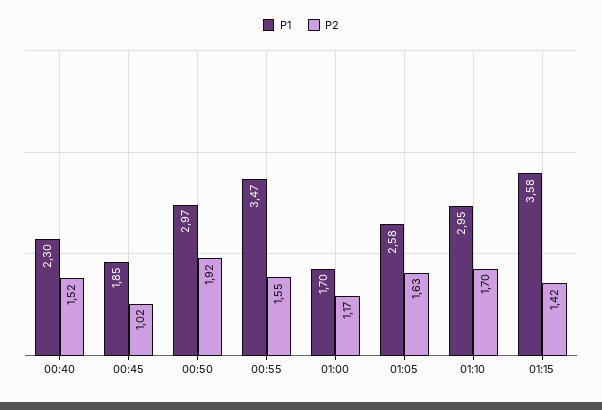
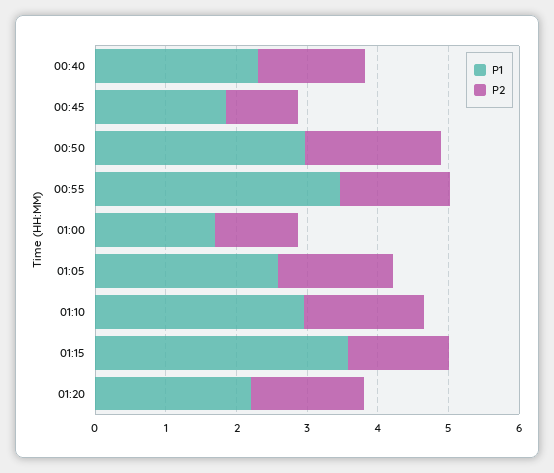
P1, 01:20: none -> 2.2
P2, 01:20: none -> 1.6

